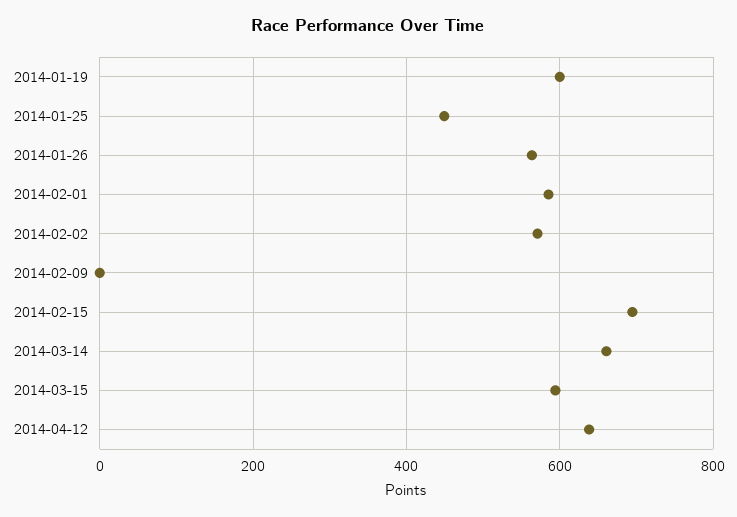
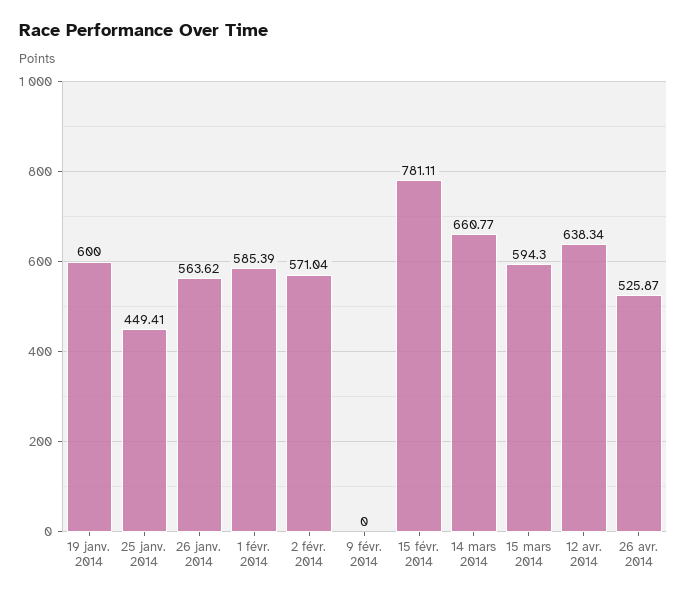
2014-02-15: 700 -> 781.11
26 avr. 2014: none -> 525.87

